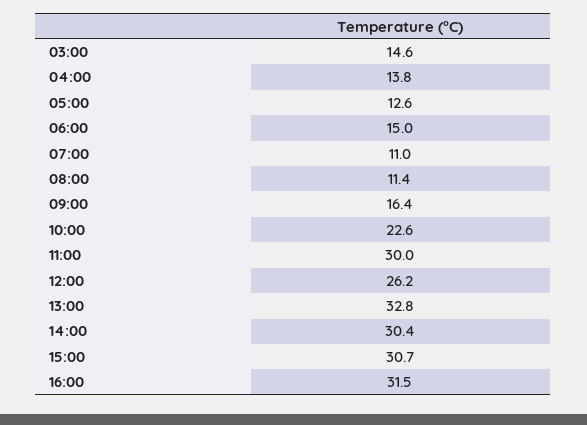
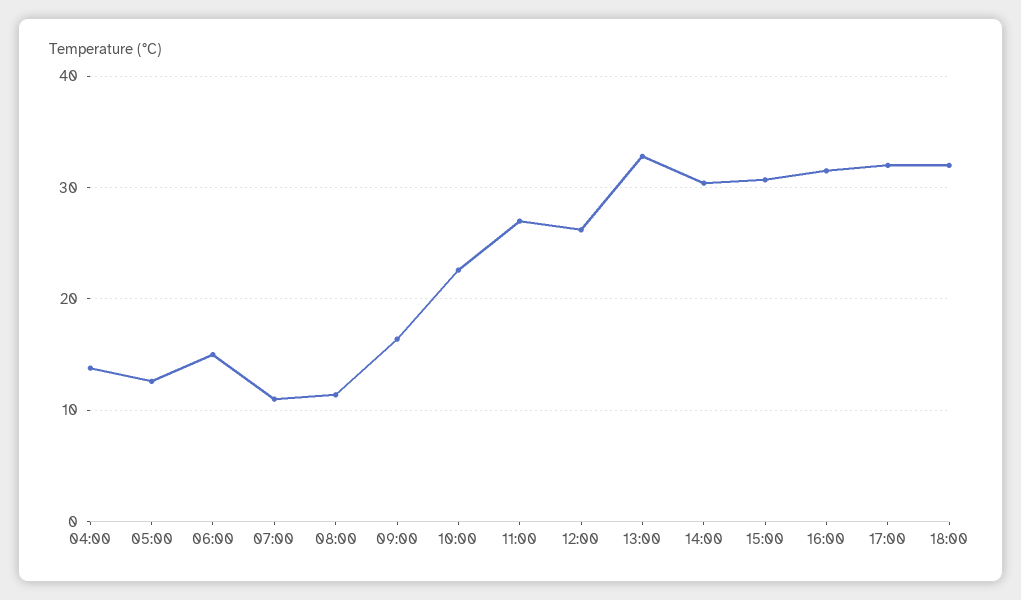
03:00: 14.6 -> none
11:00: 30 -> 27
17:00: none -> 32
18:00: none -> 32

